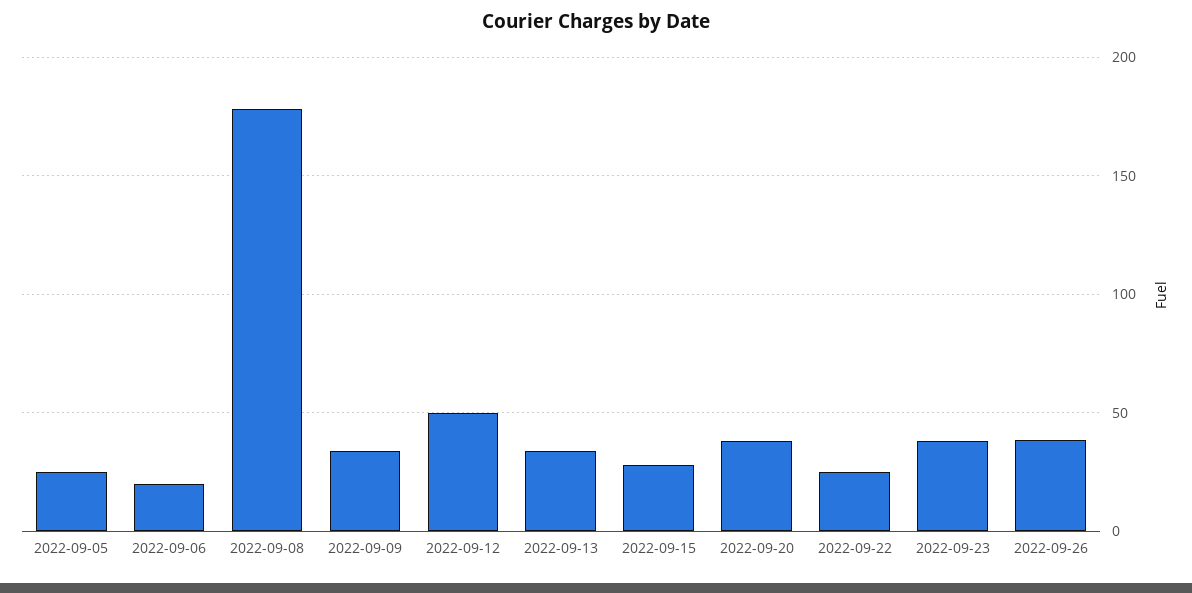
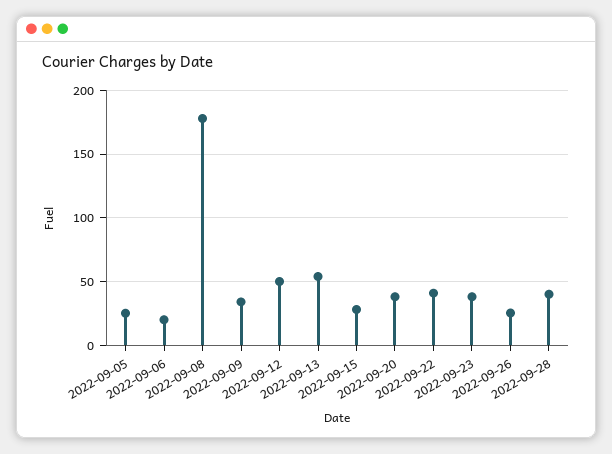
2022-09-13: 35 -> 55
2022-09-22: 25 -> 40
2022-09-26: 40 -> 25
2022-09-28: none -> 40

